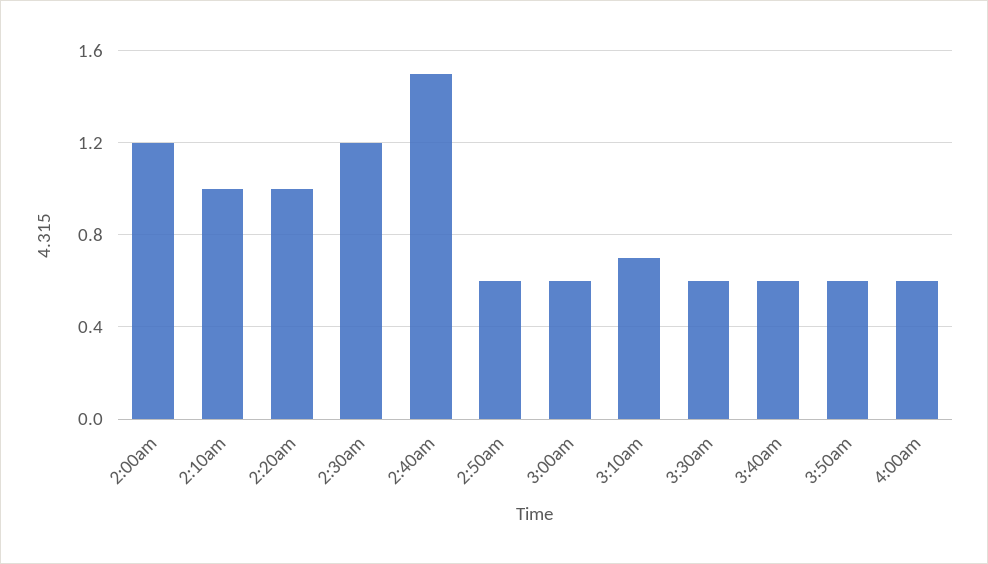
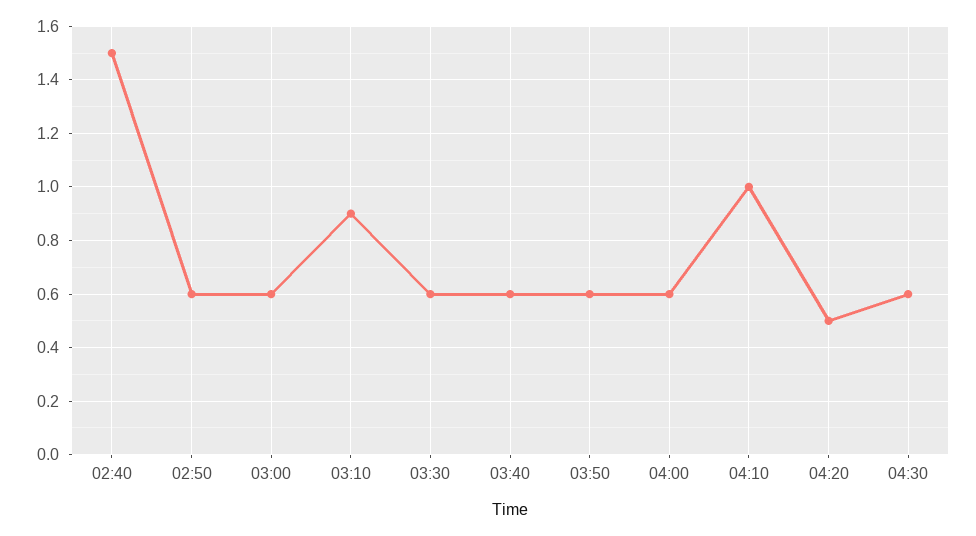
2:00am: 1.2 -> none
2:10am: 1 -> none
2:20am: 1 -> none
2:30am: 1.2 -> none
3:10am: 0.7 -> 0.9
04:10: none -> 1
04:20: none -> 0.5
04:30: none -> 0.6

